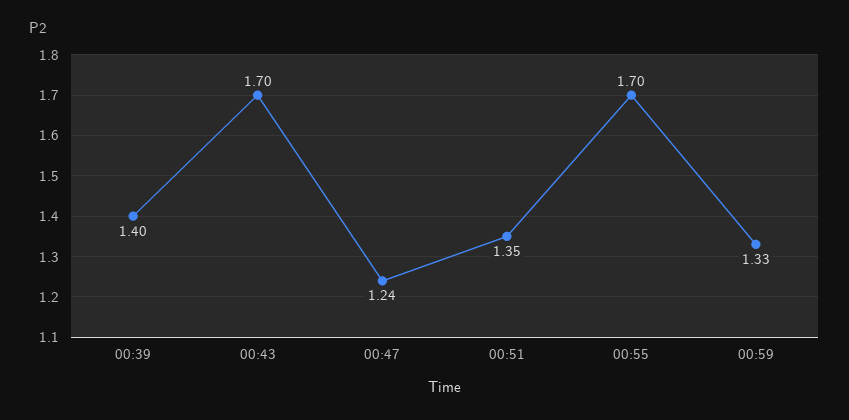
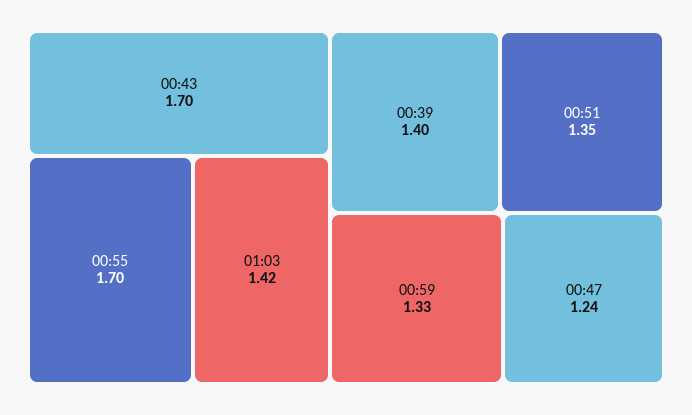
01:03: none -> 1.42

